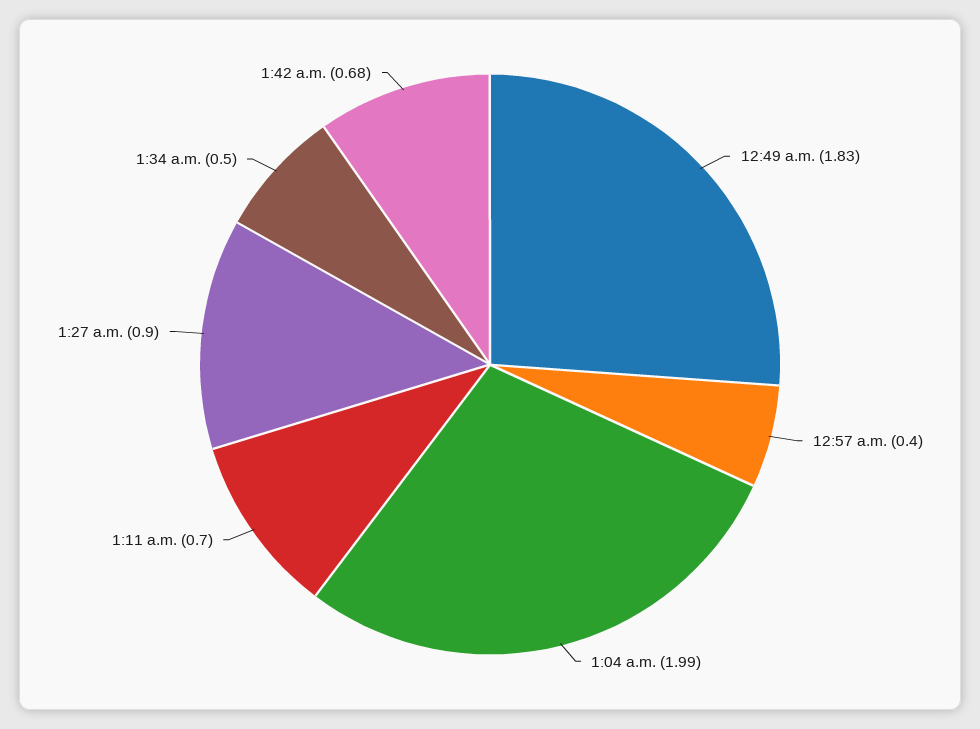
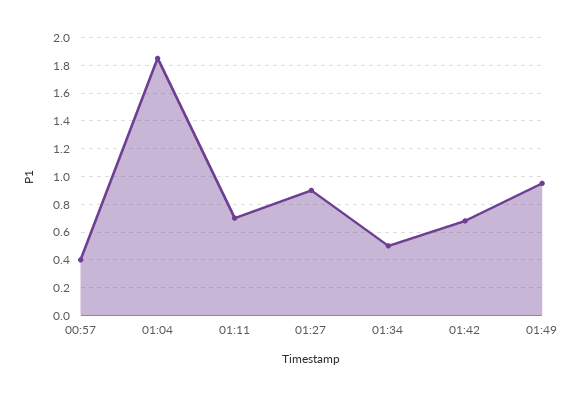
12:49 a.m.: 1.83 -> none
1:04 a.m.: 1.99 -> 1.85
01:49: none -> 0.95

